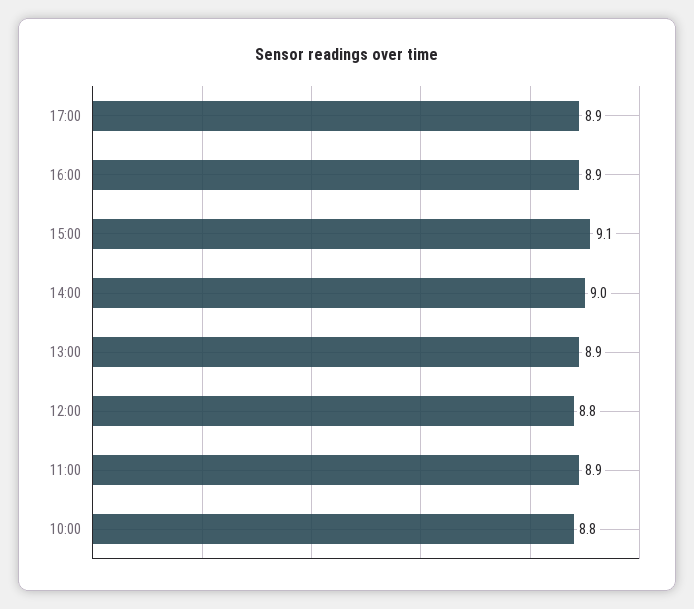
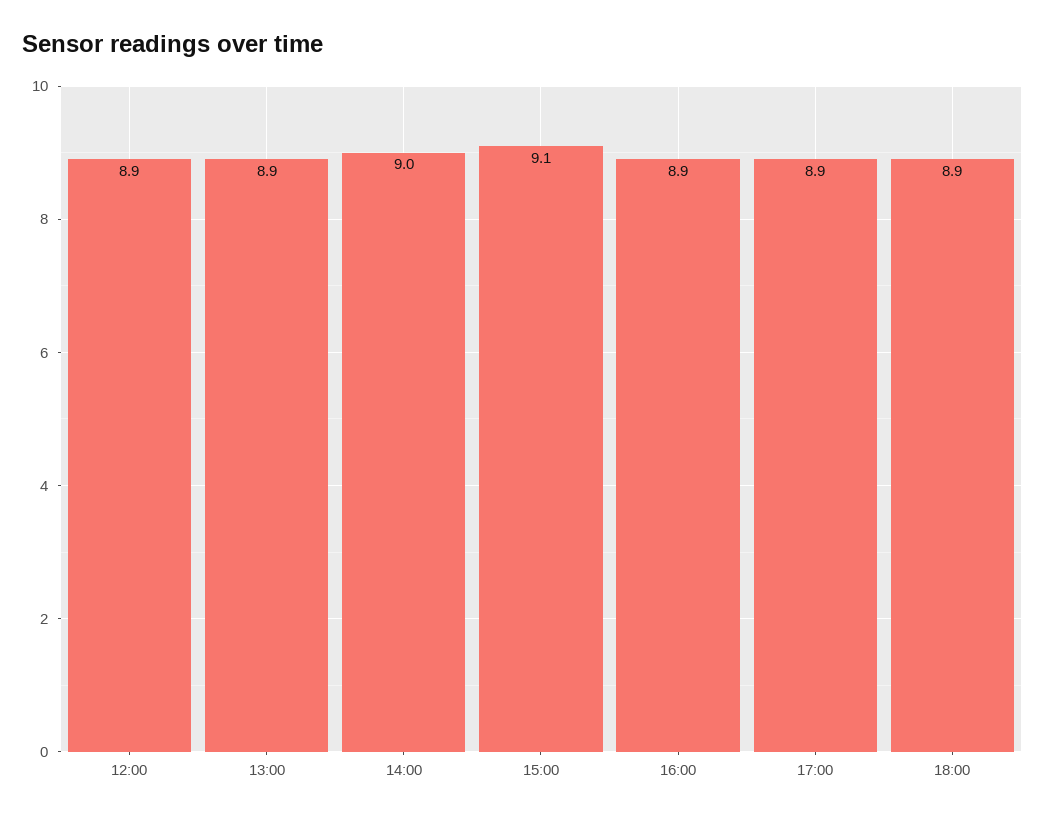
12:00: 8.8 -> 8.9
11:00: 8.9 -> none
10:00: 8.8 -> none
18:00: none -> 8.9

